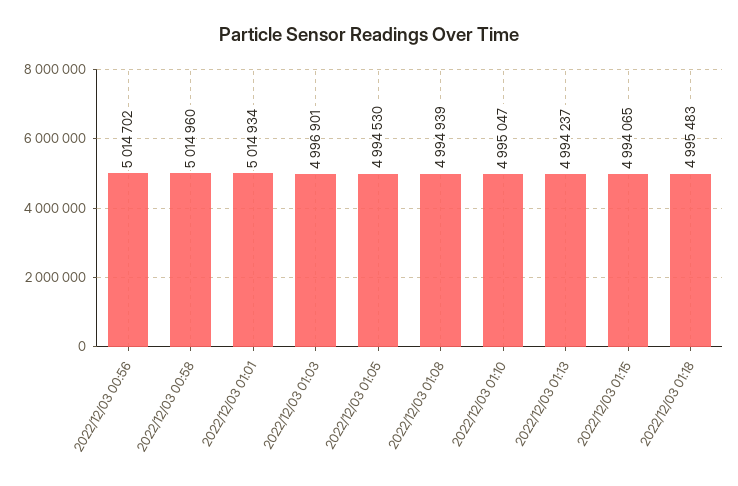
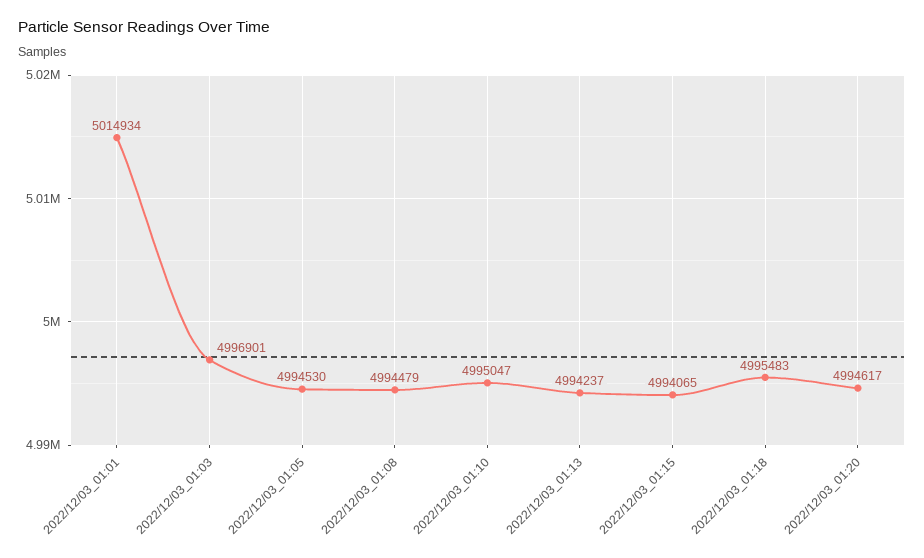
2022/12/03 00:56: 5014702 -> none
2022/12/03 00:58: 5014960 -> none
2022/12/03 01:08: 4994939 -> 4994479
2022/12/03_01:20: none -> 4994617

